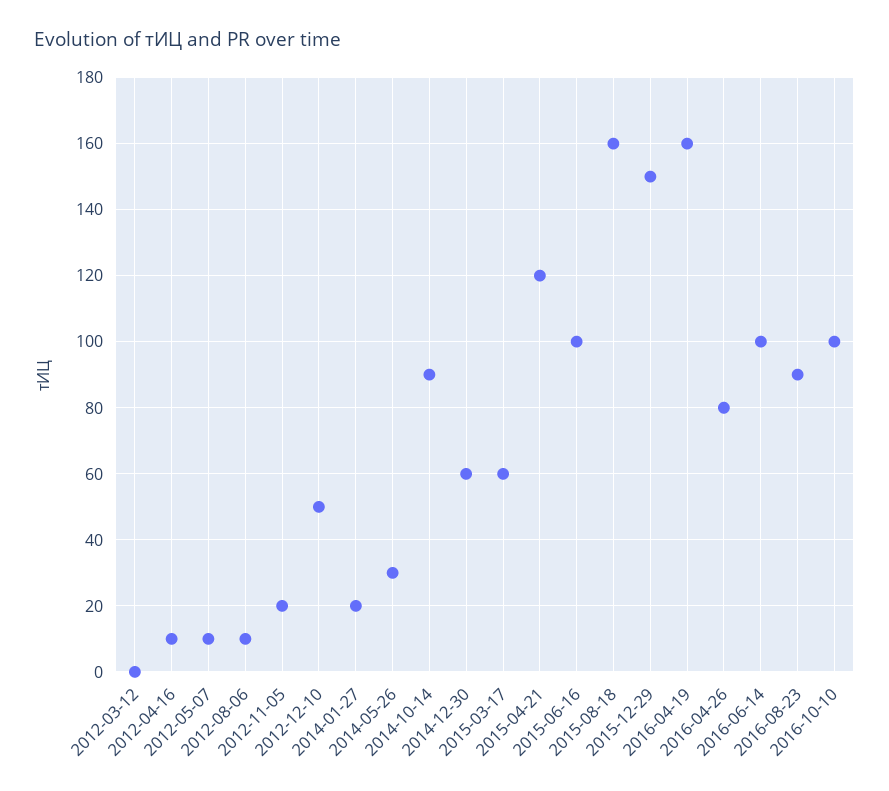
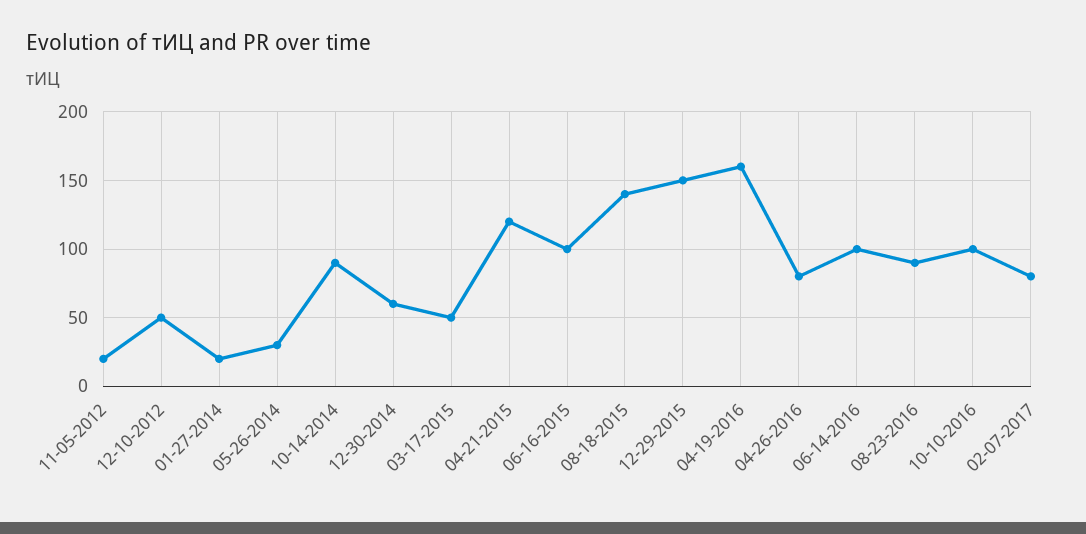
2012-03-12: 0 -> none
2012-04-16: 10 -> none
2012-05-07: 10 -> none
2012-08-06: 10 -> none
2015-03-17: 60 -> 50
2015-08-18: 160 -> 140
02-07-2017: none -> 80

